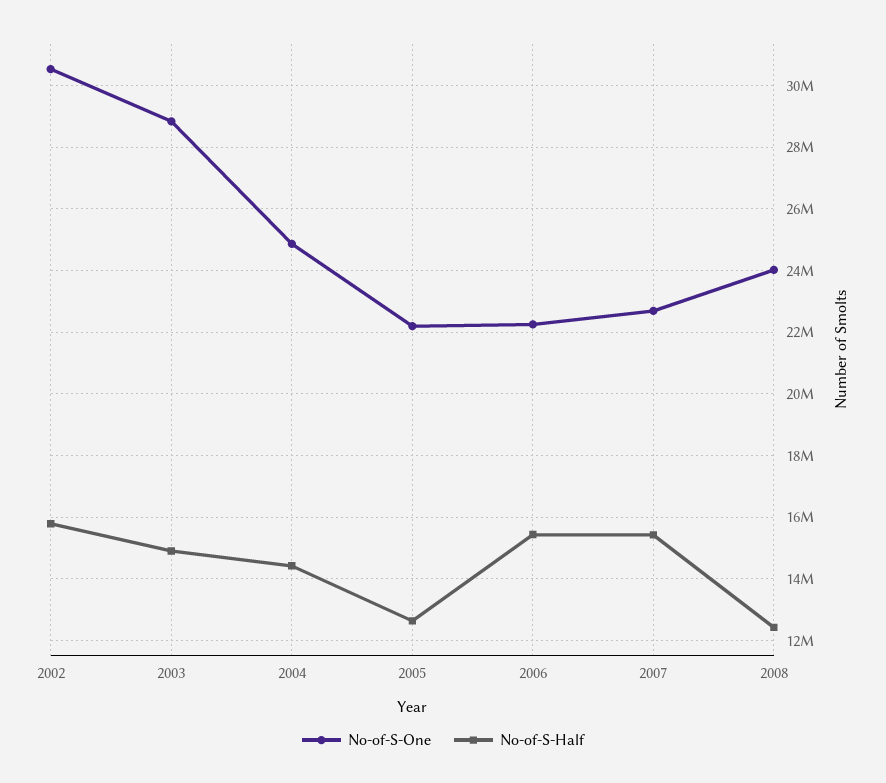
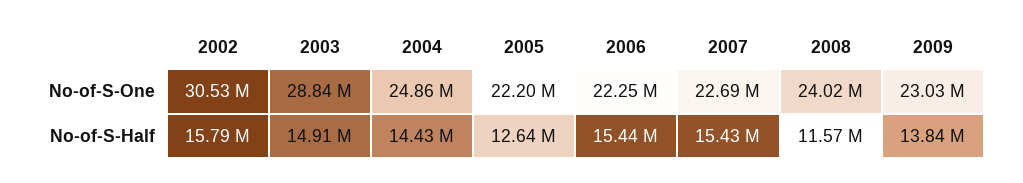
No-of-S-Half, 2008: 12400000 -> 11570000
No-of-S-One, 2009: none -> 23030000
No-of-S-Half, 2009: none -> 13840000

